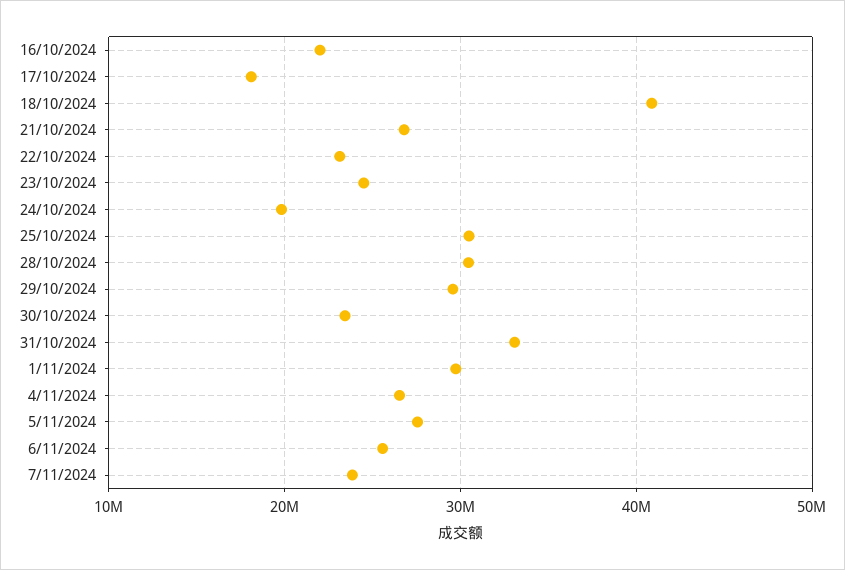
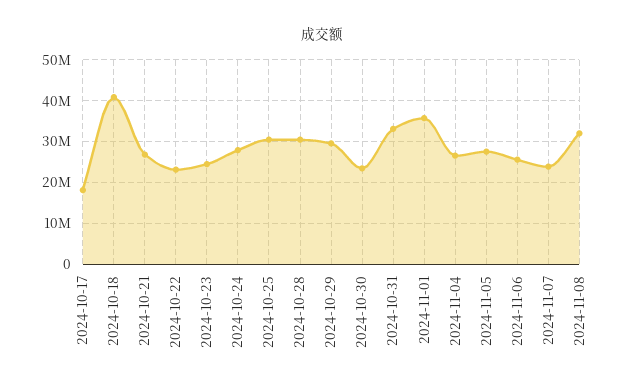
16/10/2024: 22000000 -> none
24/10/2024: 20000000 -> 28000000
1/11/2024: 30000000 -> 36000000
2024-11-08: none -> 32000000

